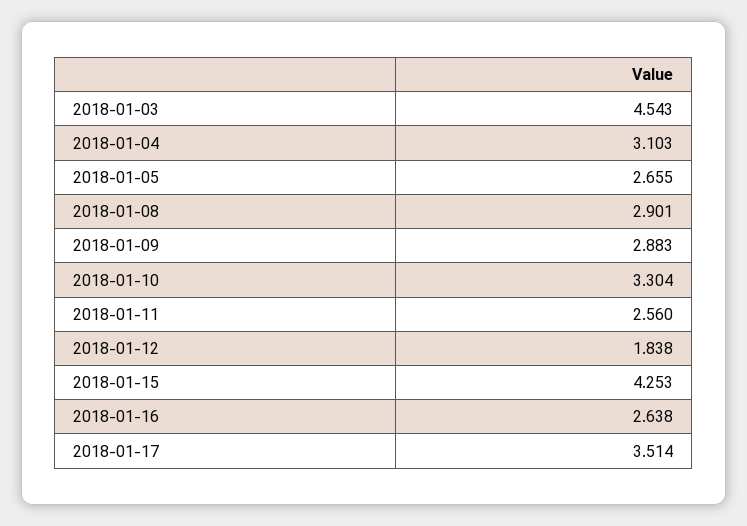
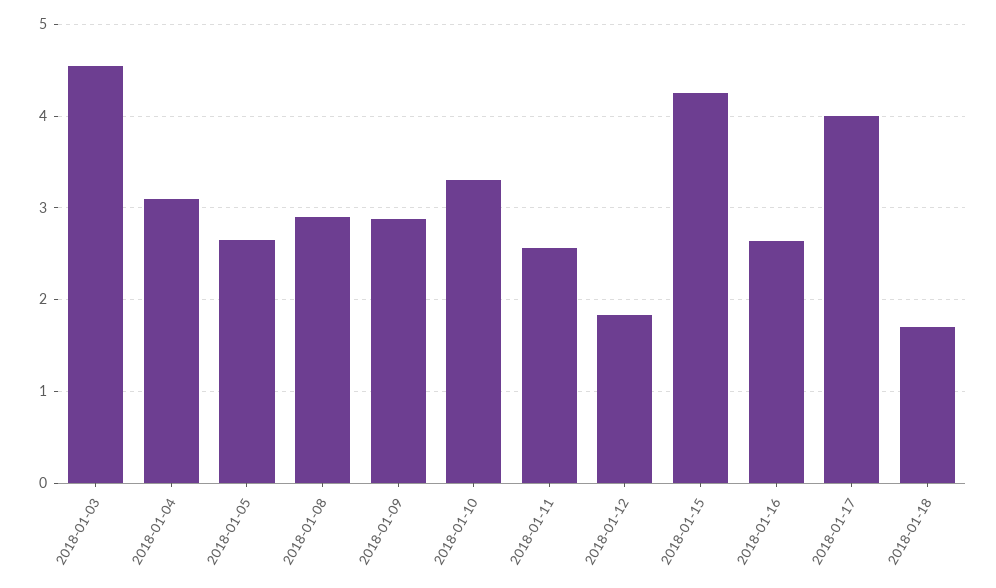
2018-01-17: 3.514 -> 4
2018-01-18: none -> 1.7

